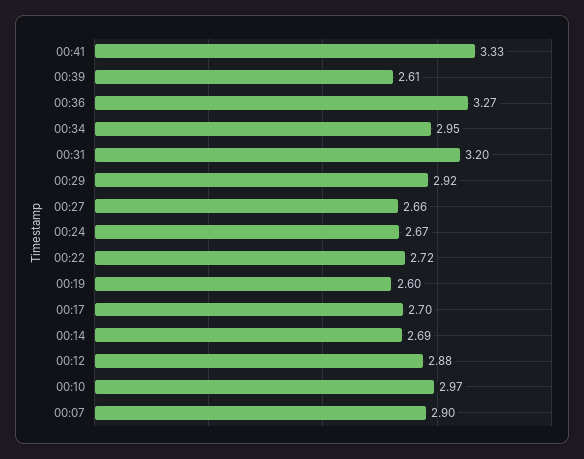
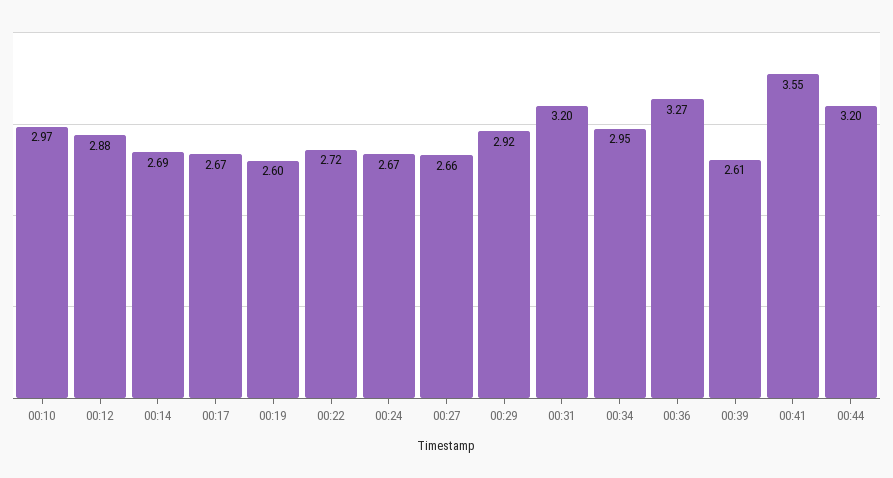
00:41: 3.33 -> 3.55
00:17: 2.7 -> 2.67
00:07: 2.9 -> none
00:44: none -> 3.2

